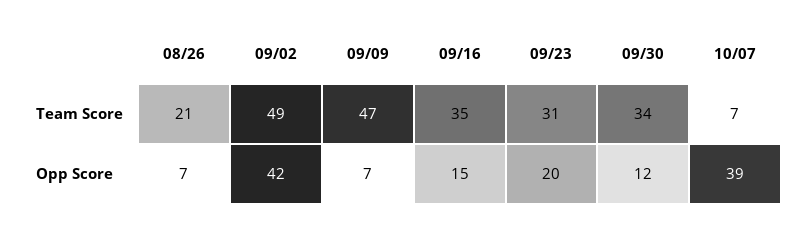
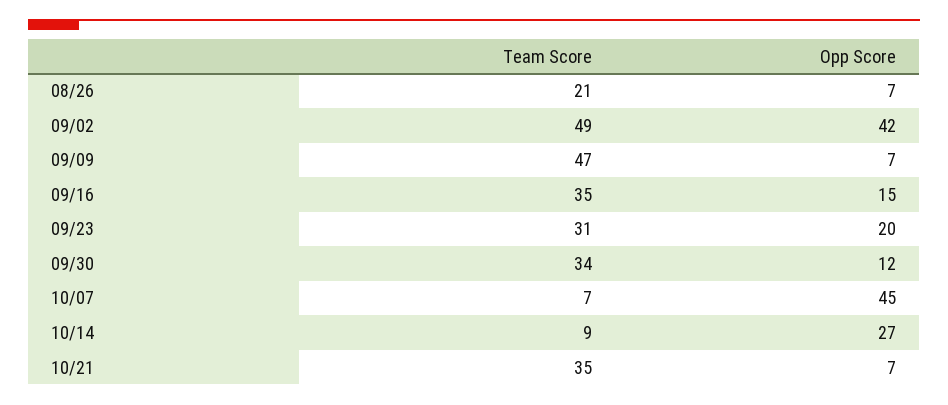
10/07, Opp Score: 39 -> 45
10/14, Team Score: none -> 9
10/14, Opp Score: none -> 27
10/21, Team Score: none -> 35
10/21, Opp Score: none -> 7

